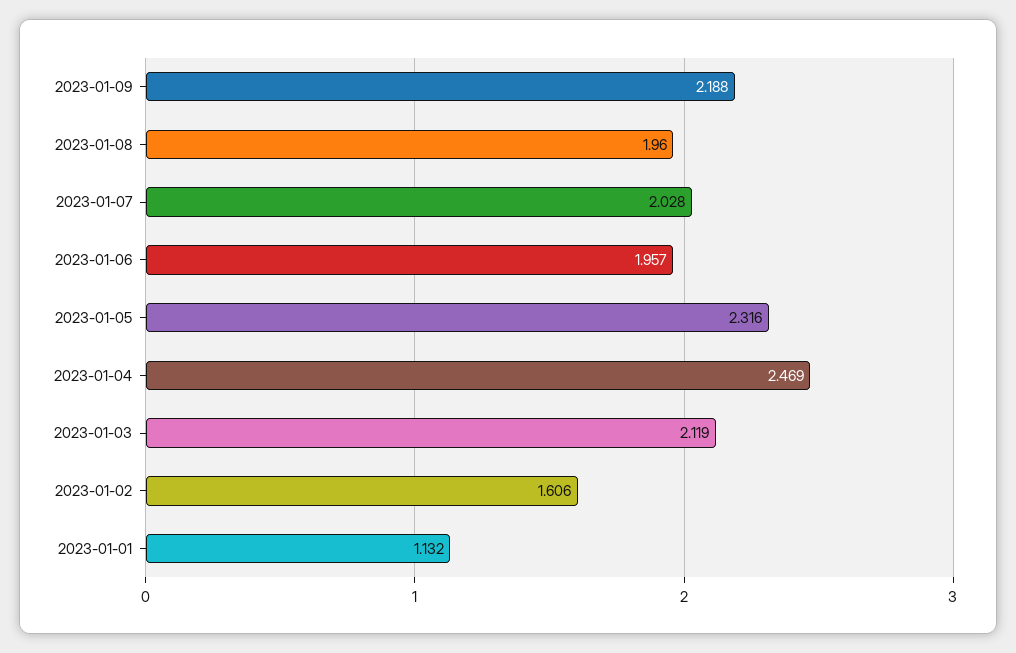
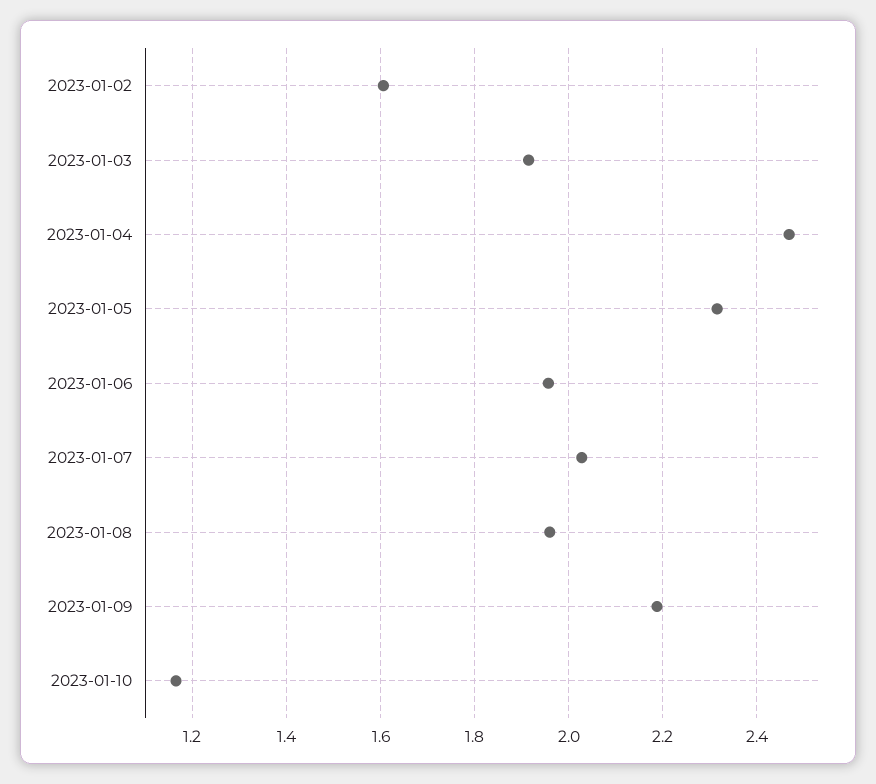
2023-01-03: 2.119 -> 1.92
2023-01-01: 1.132 -> none
2023-01-10: none -> 1.16

